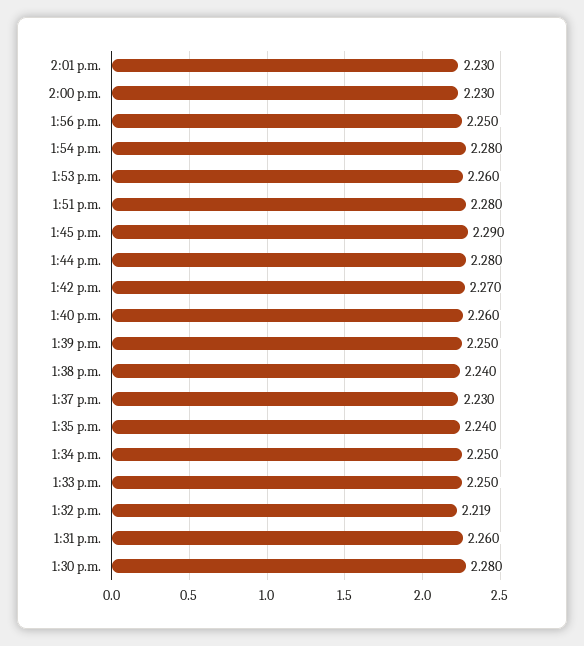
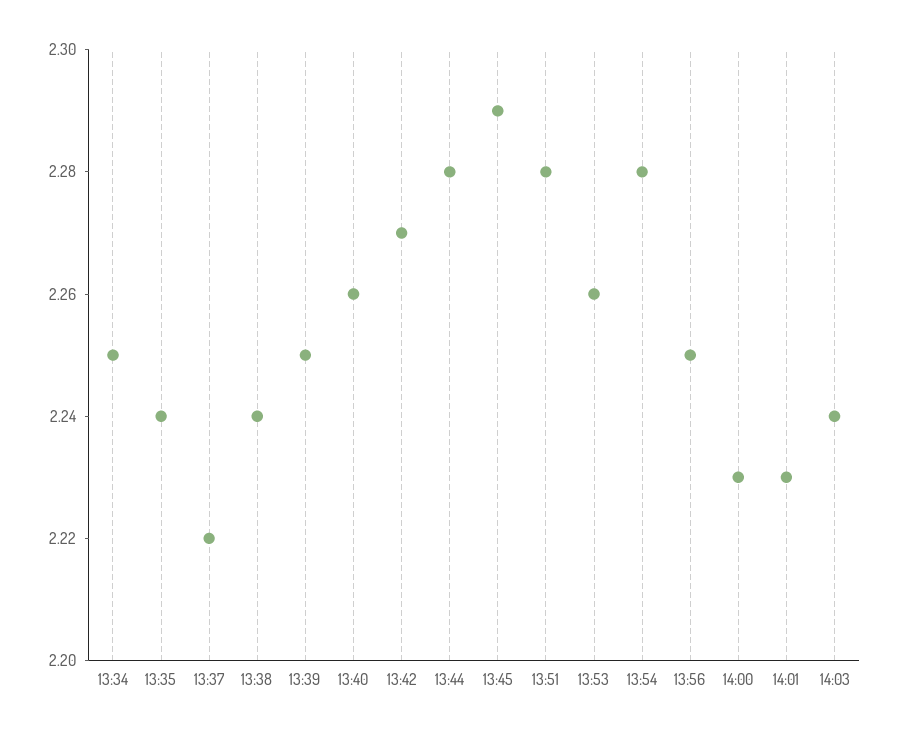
1:37 p.m.: 2.23 -> 2.22
1:33 p.m.: 2.25 -> none
1:32 p.m.: 2.219 -> none
1:31 p.m.: 2.26 -> none
1:30 p.m.: 2.28 -> none
14:03: none -> 2.24

